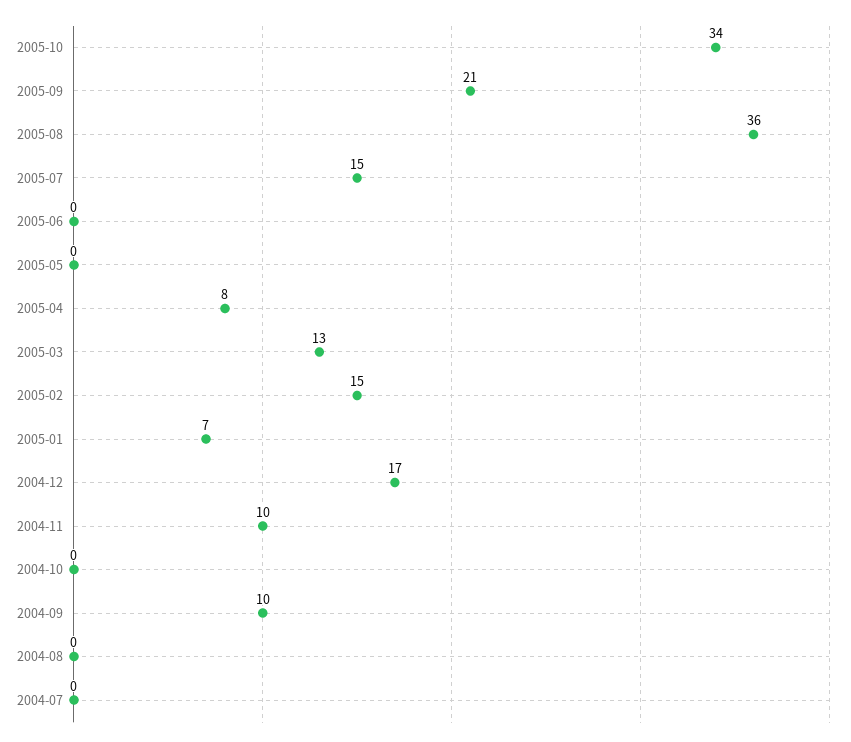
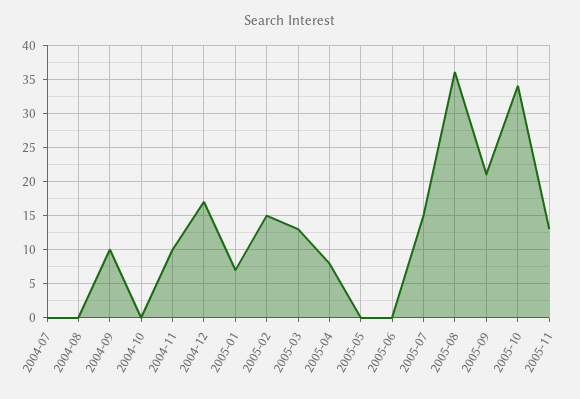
2005-11: none -> 13

